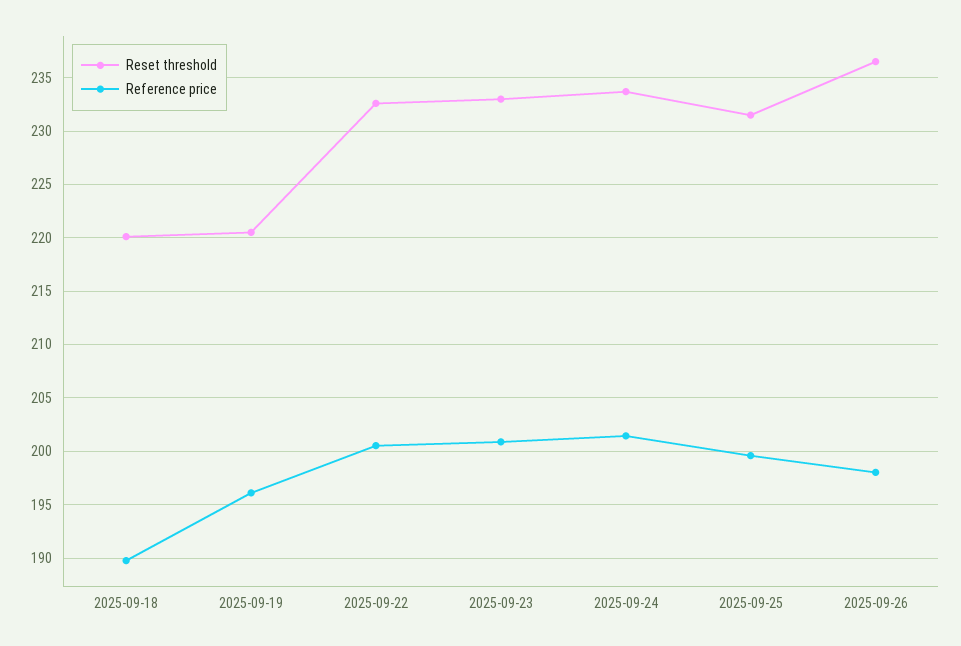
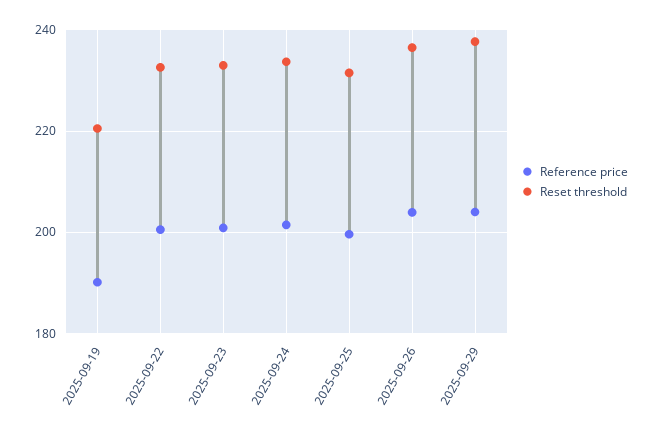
Reset threshold, 2025-09-18: 220 -> none
Reference price, 2025-09-18: 190 -> none
Reference price, 2025-09-19: 196 -> 190
Reference price, 2025-09-26: 198 -> 204
Reference price, 2025-09-29: none -> 204
Reset threshold, 2025-09-29: none -> 238

